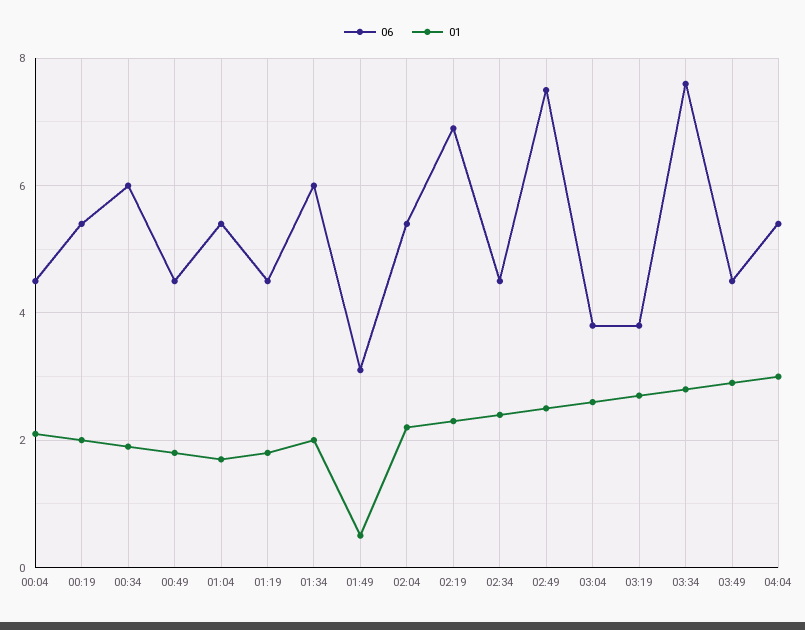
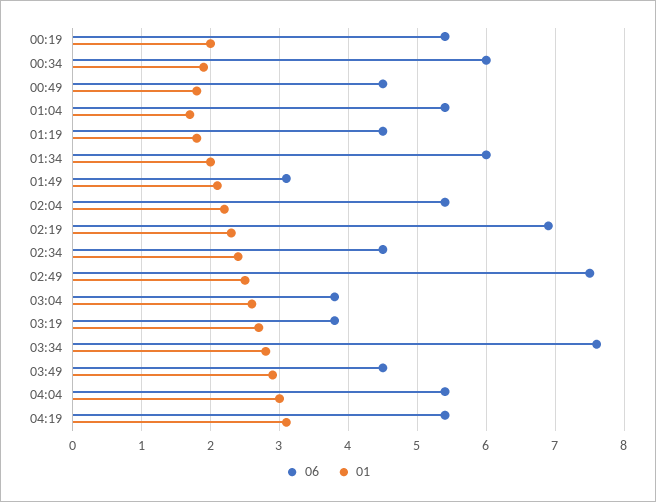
06, 00:04: 4.5 -> none
01, 00:04: 2 -> none
01, 01:49: 0.5 -> 2.1
06, 04:19: none -> 5.4
01, 04:19: none -> 3.1

